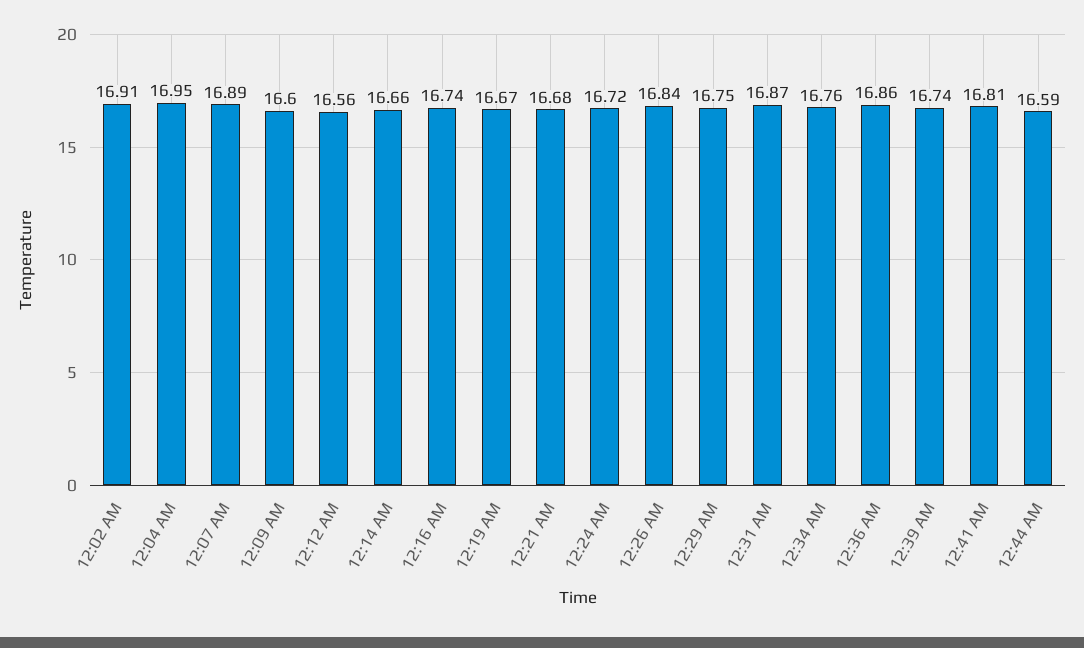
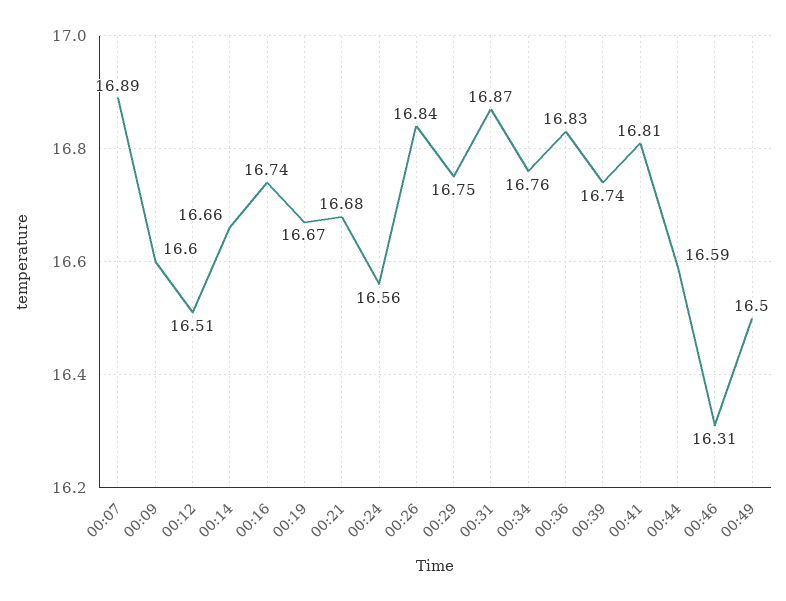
12:02 AM: 16.91 -> none
12:04 AM: 16.95 -> none
12:12 AM: 16.56 -> 16.51
12:24 AM: 16.72 -> 16.56
12:36 AM: 16.86 -> 16.83
00:46: none -> 16.31
00:49: none -> 16.5

